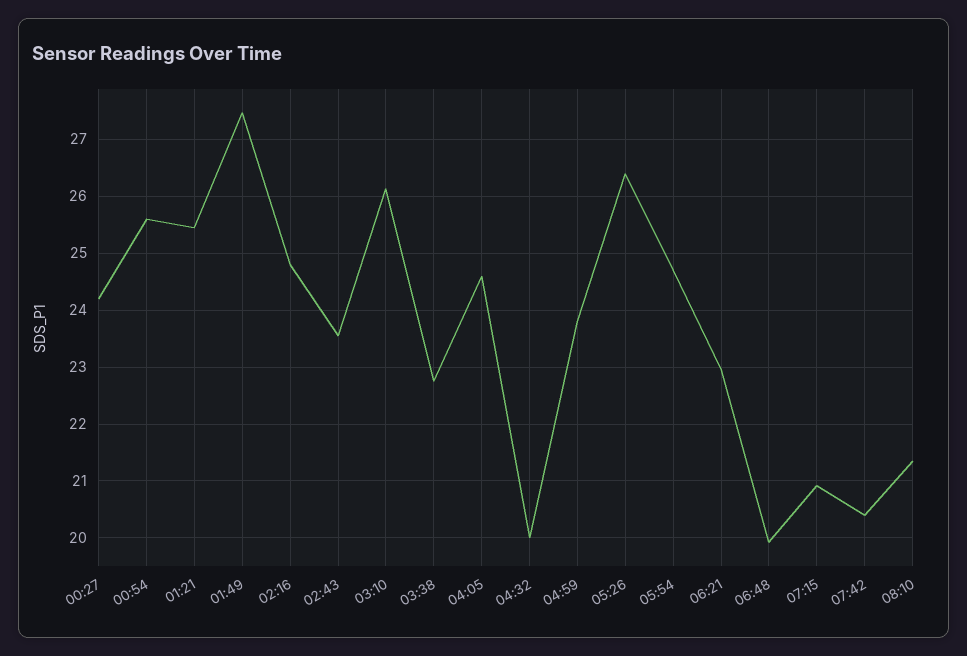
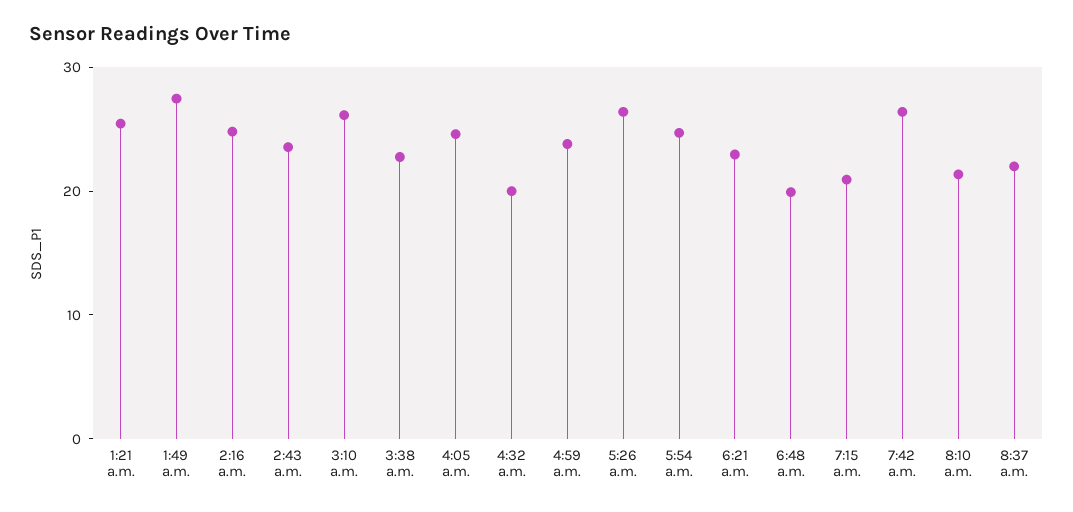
00:27: 24.2 -> none
00:54: 25.6 -> none
07:42: 20.4 -> 26
8:37 a.m.: none -> 22

